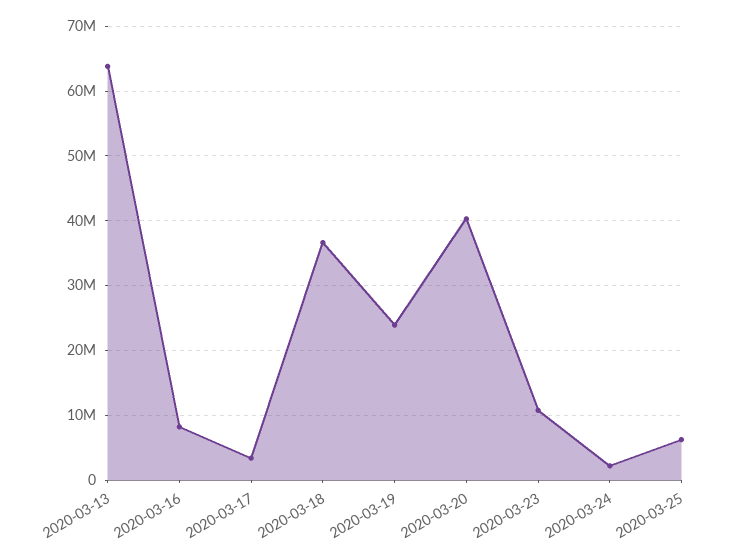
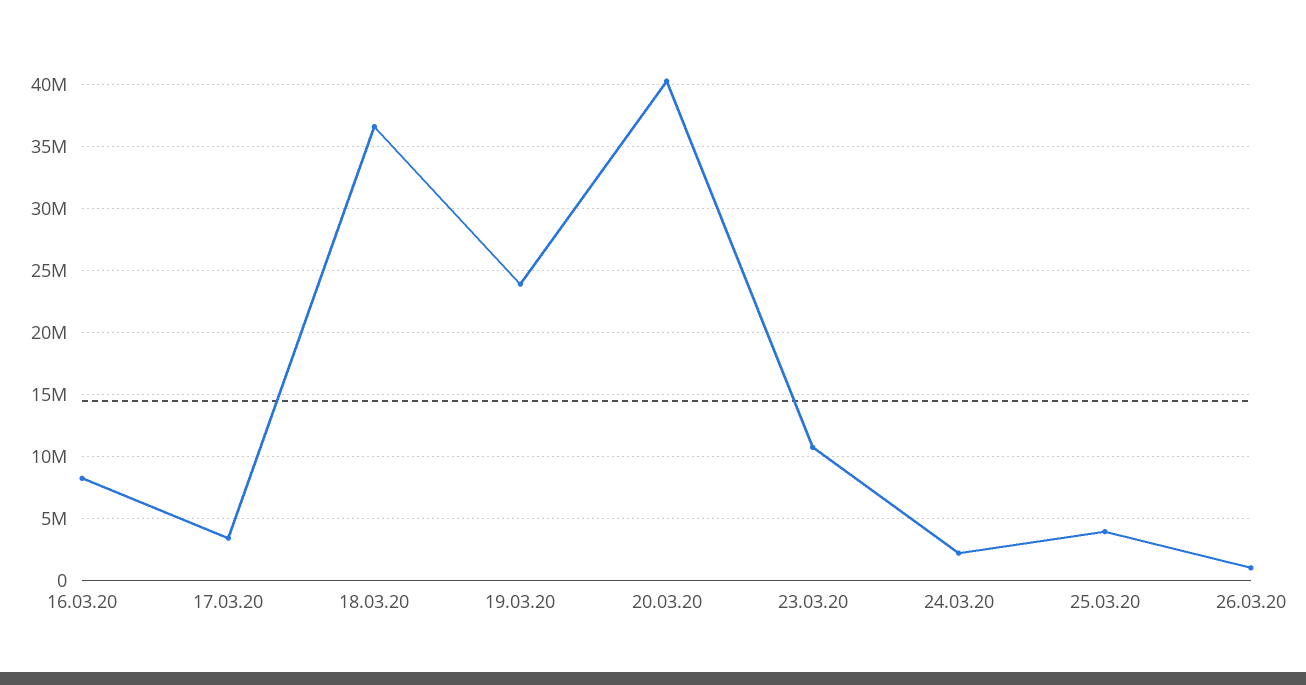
2020-03-13: 64000000 -> none
2020-03-25: 6000000 -> 4000000
26.03.20: none -> 1000000

